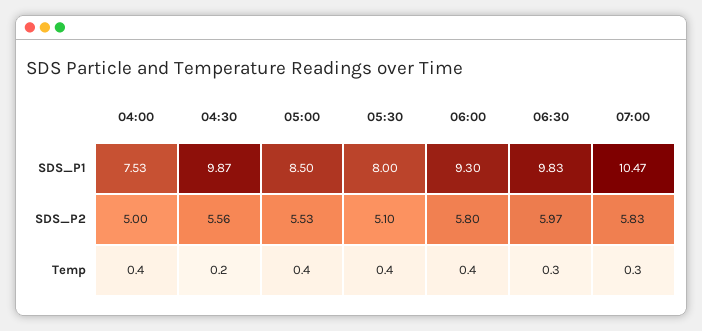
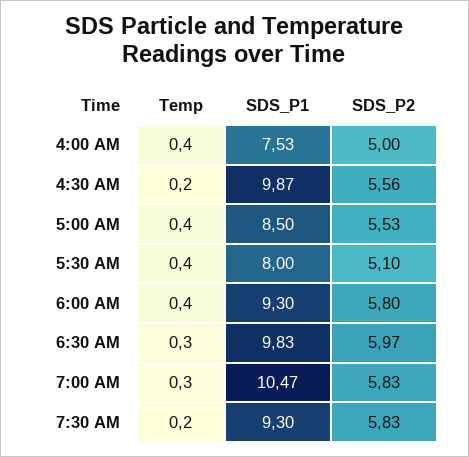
7:30 AM, Temp: none -> 0.2
7:30 AM, SDS_P1: none -> 9.3
7:30 AM, SDS_P2: none -> 5.83

